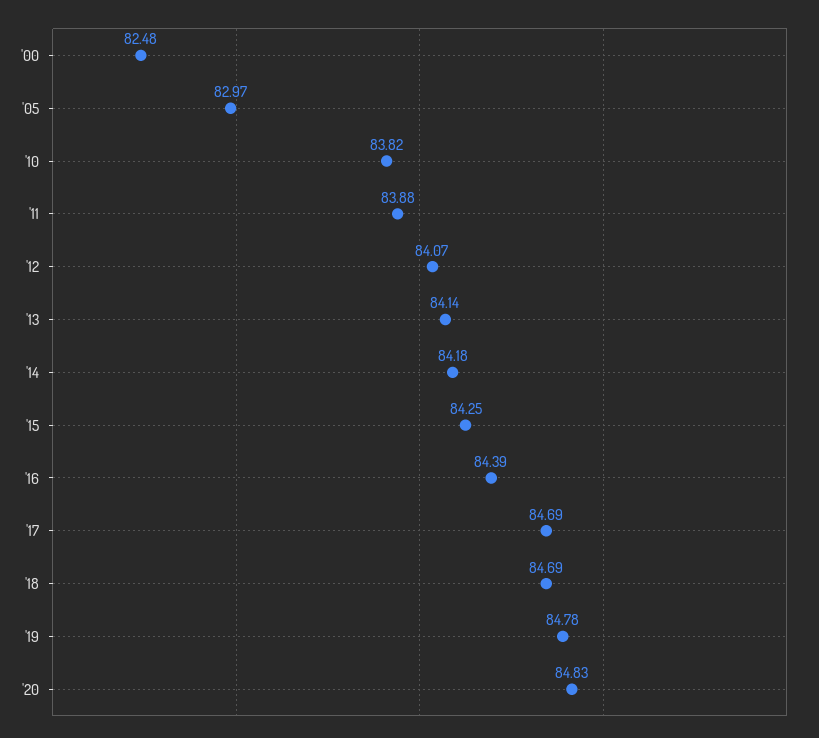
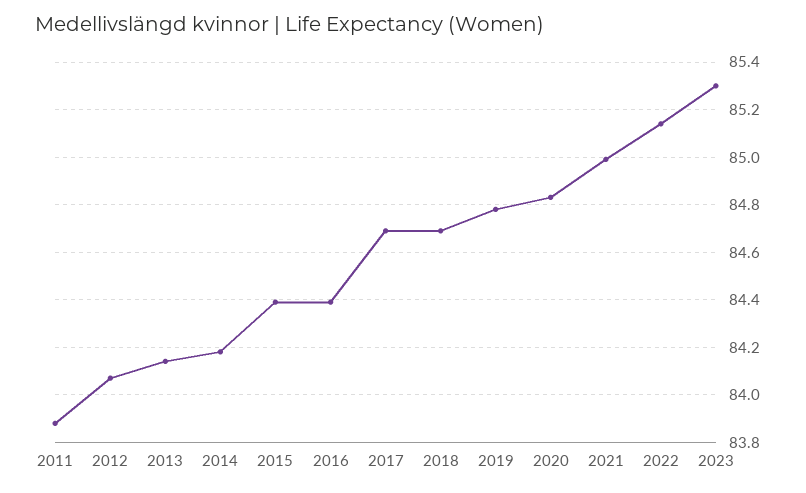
'00: 82.48 -> none
'05: 82.97 -> none
'10: 83.82 -> none
'15: 84.25 -> 84.4
2021: none -> 85
2022: none -> 85.15
2023: none -> 85.3

